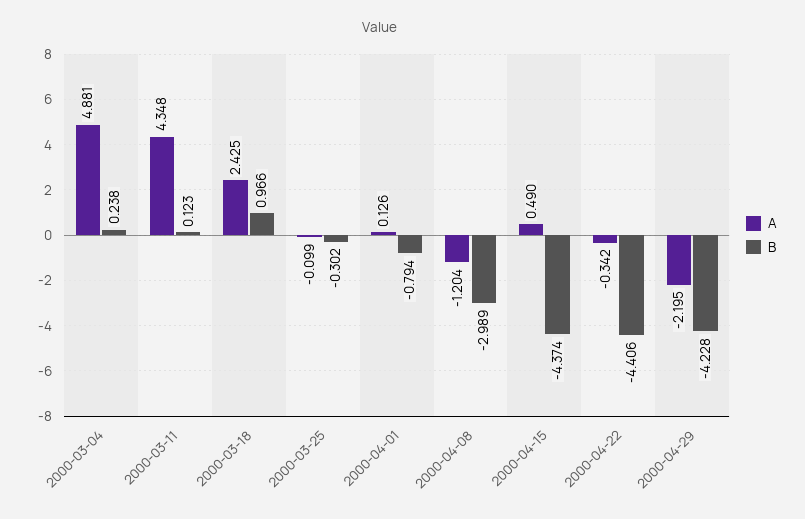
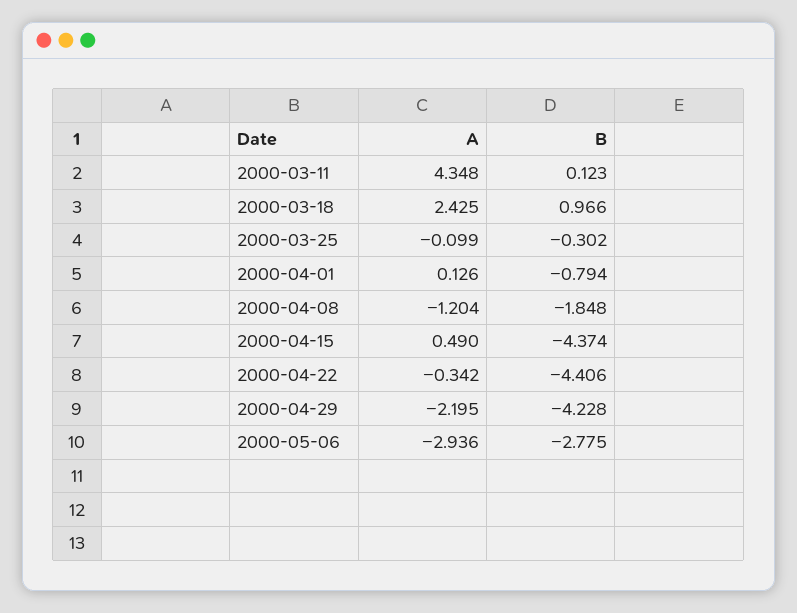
A, 2000-03-04: 4.881 -> none
B, 2000-03-04: 0.238 -> none
B, 2000-04-08: -2.989 -> -1.848
A, 2000-05-06: none -> -2.936
B, 2000-05-06: none -> -2.775

